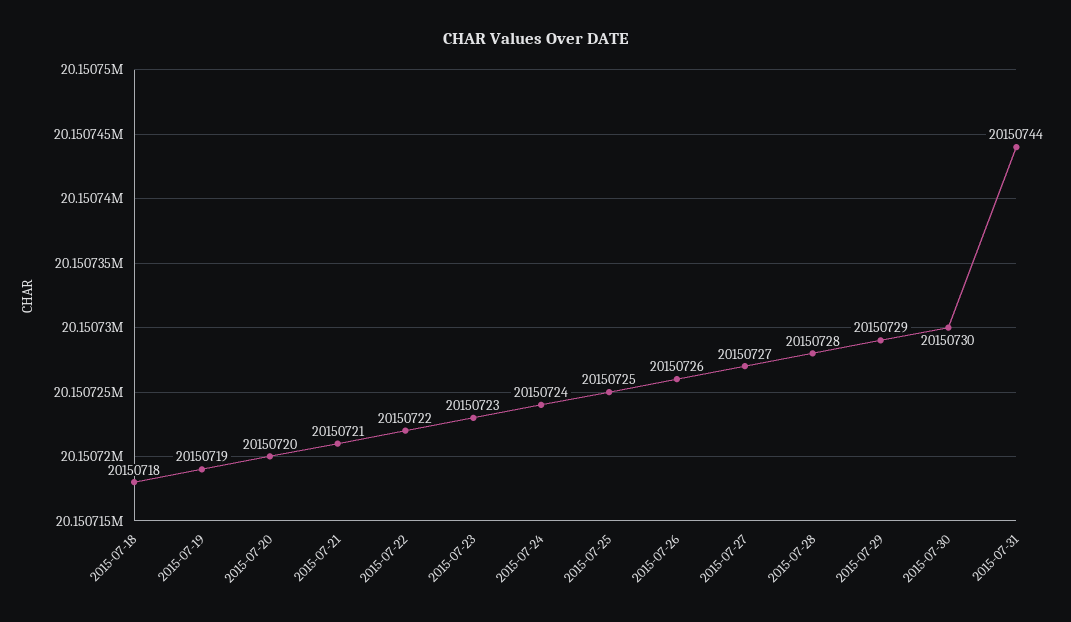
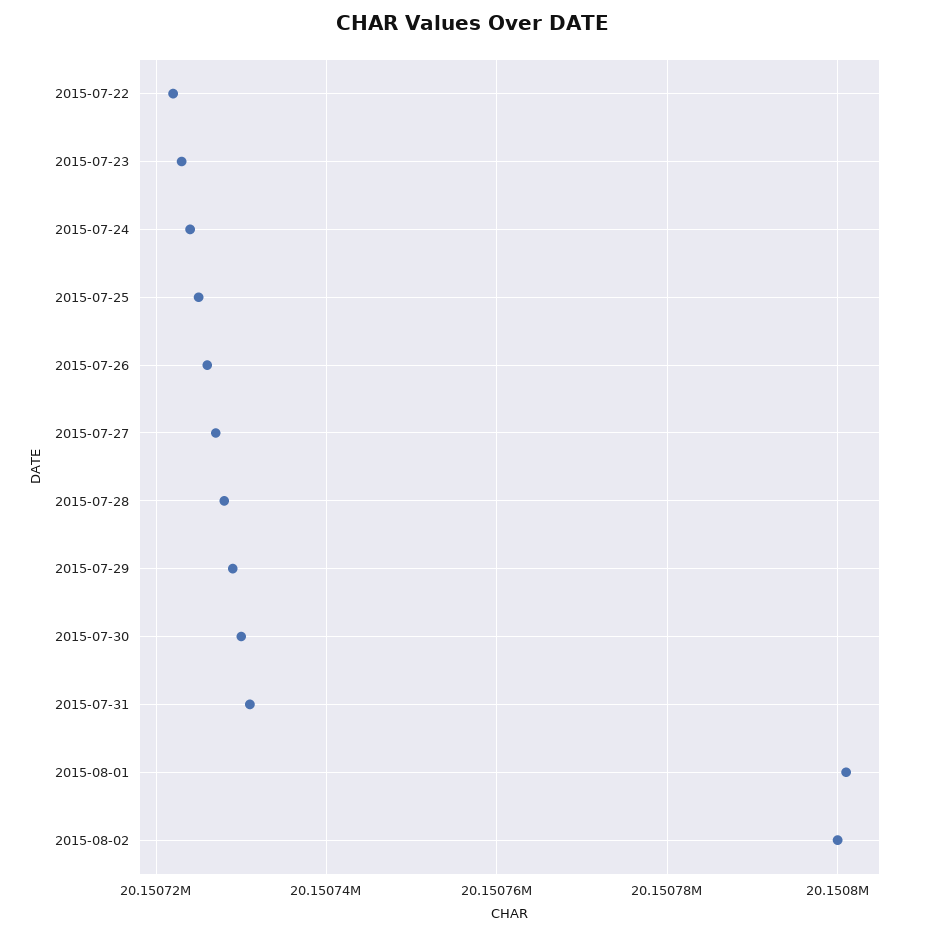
2015-07-18: 20150718 -> none
2015-07-19: 20150719 -> none
2015-07-20: 20150720 -> none
2015-07-21: 20150721 -> none
2015-07-31: 20150744 -> 20150730
2015-08-01: none -> 20150800
2015-08-02: none -> 20150800

